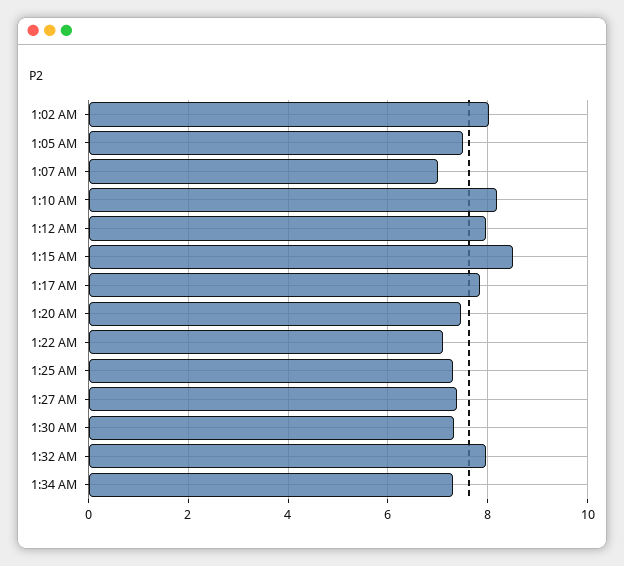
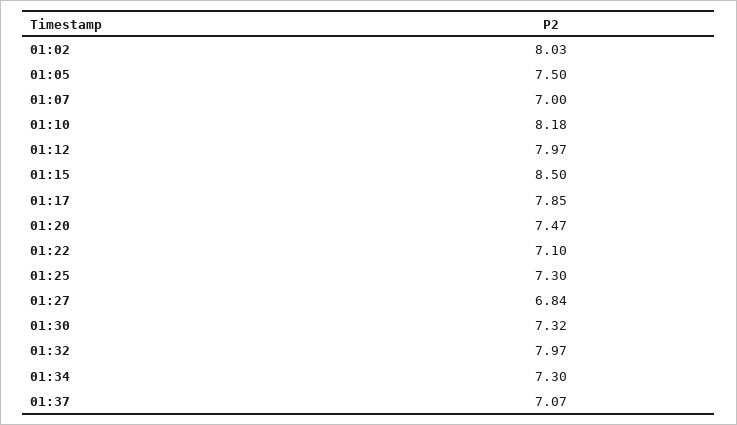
1:27 AM: 7.4 -> 6.84
01:37: none -> 7.07

